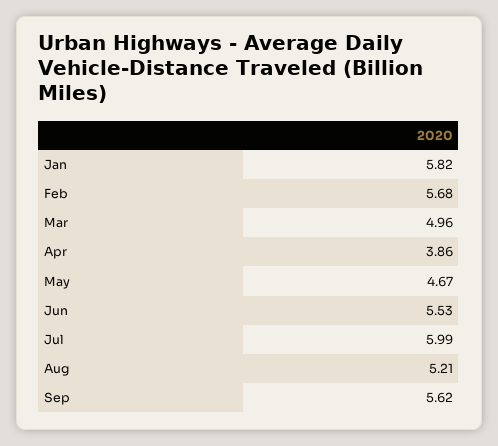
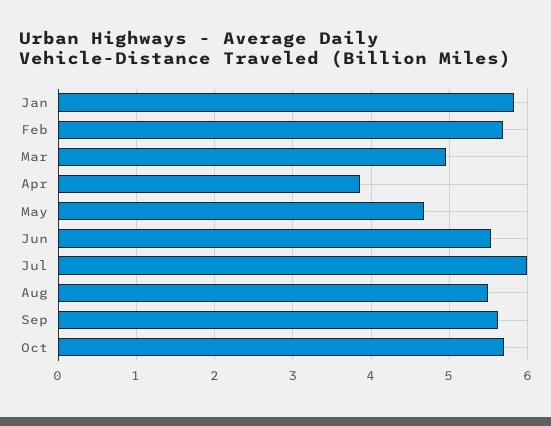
Aug: 5.21 -> 5.5
Oct: none -> 5.7

